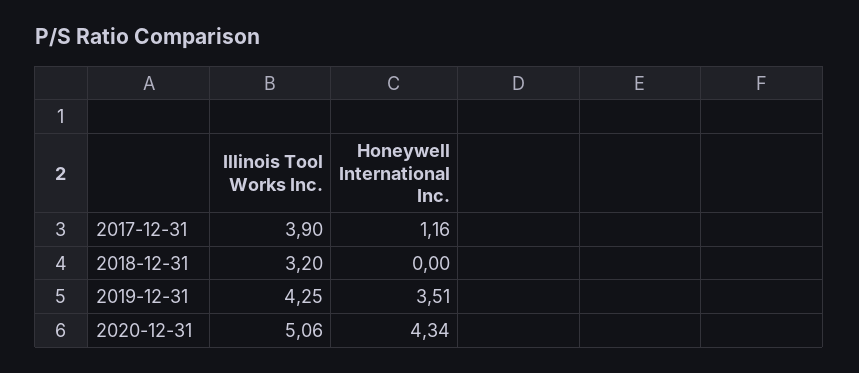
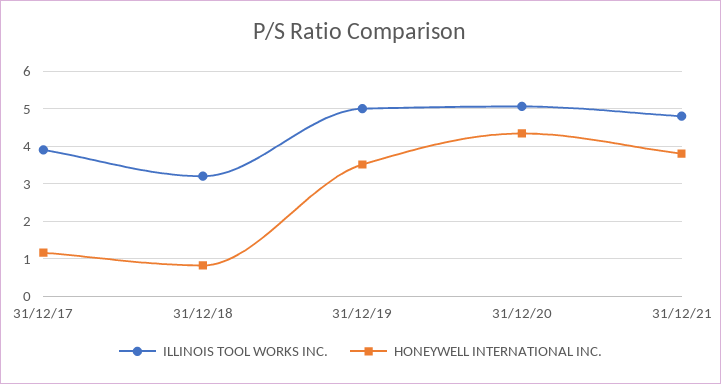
Honeywell International Inc., 2018-12-31: 0 -> 0.8
Illinois Tool Works Inc., 2019-12-31: 4.25 -> 5
Illinois Tool Works Inc., 31/12/21: none -> 4.8
Honeywell International Inc., 31/12/21: none -> 3.8

